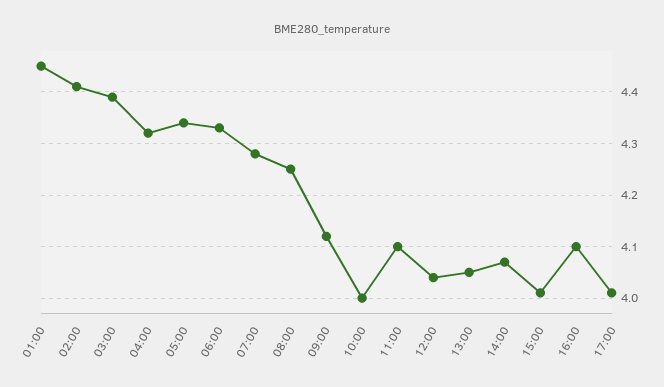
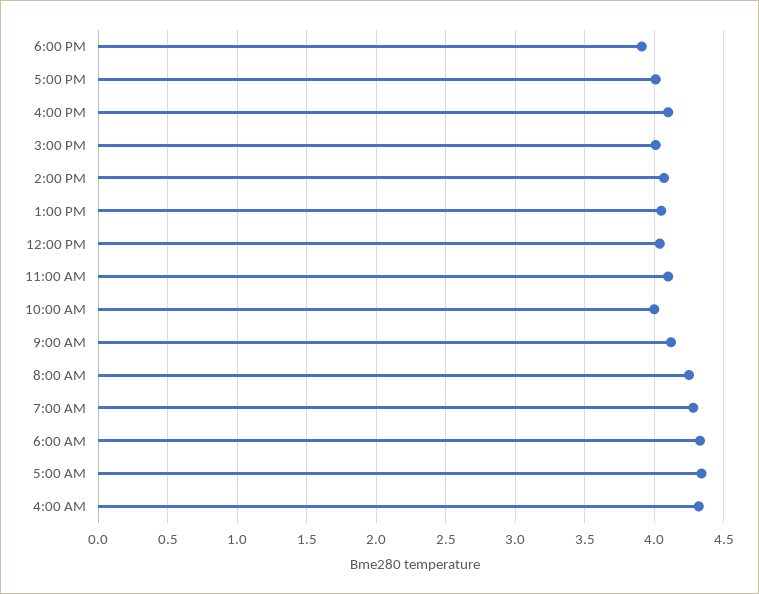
01:00: 4.45 -> none
02:00: 4.4 -> none
03:00: 4.4 -> none
6:00 PM: none -> 3.9

